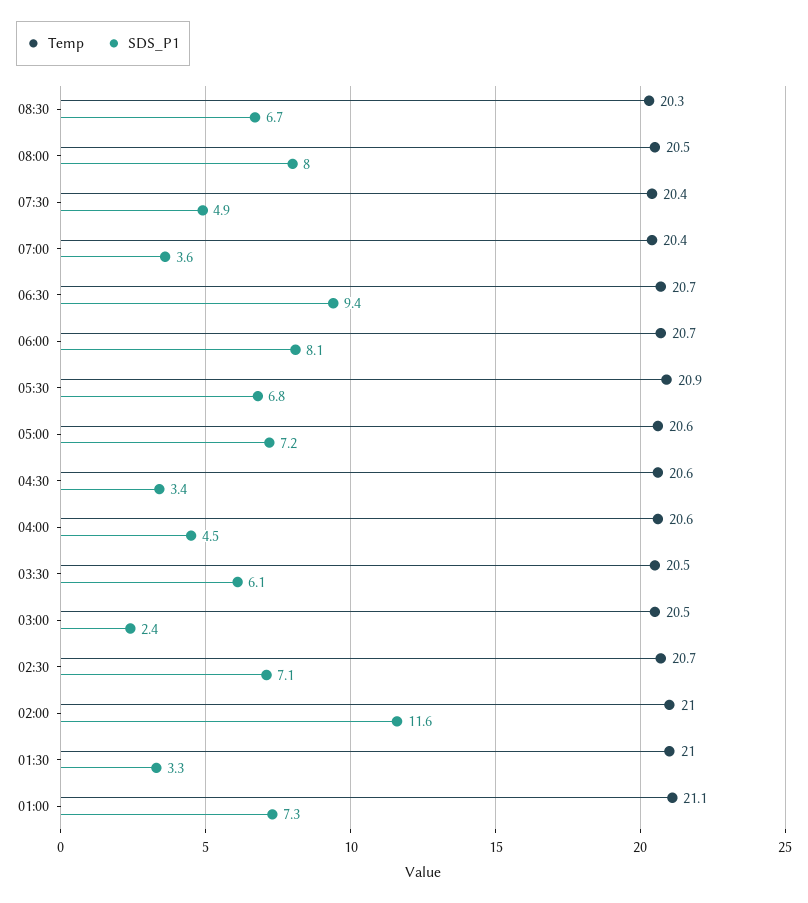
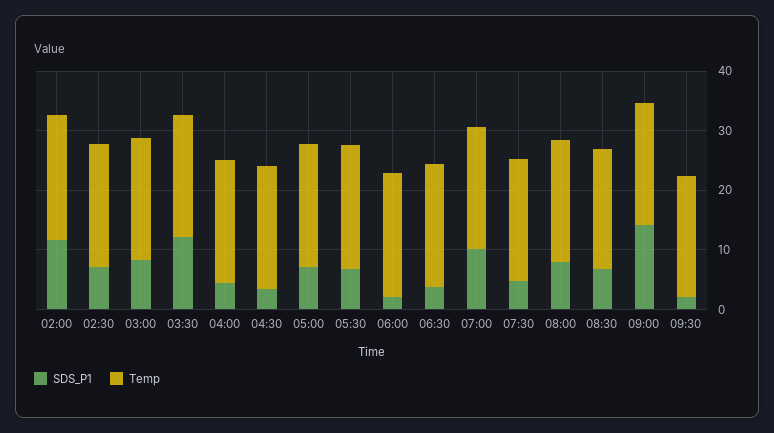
SDS_P1, 07:00: 3.6 -> 10
SDS_P1, 06:30: 9.4 -> 4
SDS_P1, 06:00: 8.1 -> 2
SDS_P1, 03:30: 6.1 -> 12
SDS_P1, 03:00: 2.4 -> 8
Temp, 01:30: 21 -> none
SDS_P1, 01:30: 3.3 -> none
Temp, 01:00: 21.1 -> none
SDS_P1, 01:00: 7.3 -> none
SDS_P1, 09:00: none -> 14
Temp, 09:00: none -> 20
SDS_P1, 09:30: none -> 2
Temp, 09:30: none -> 20

